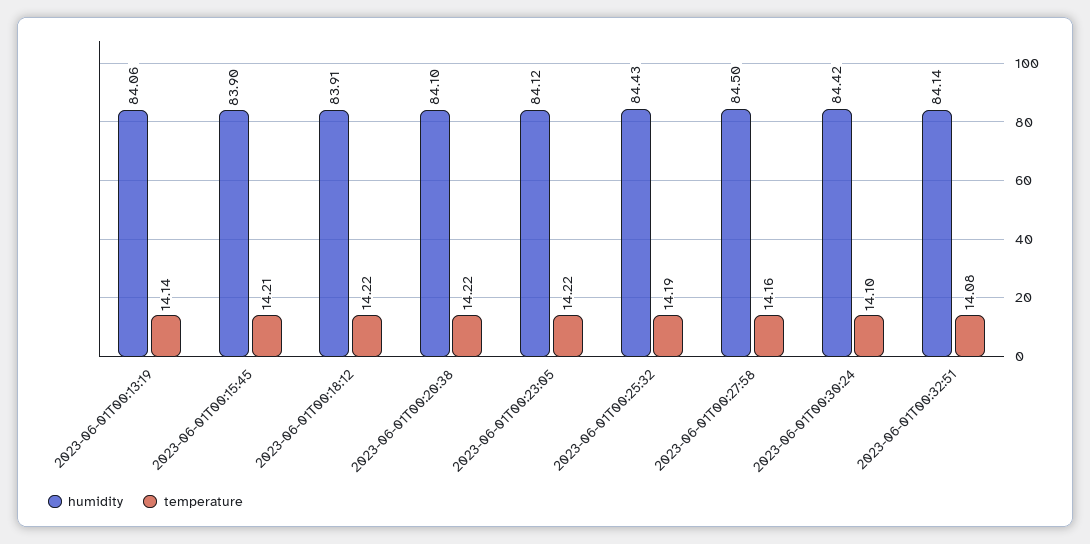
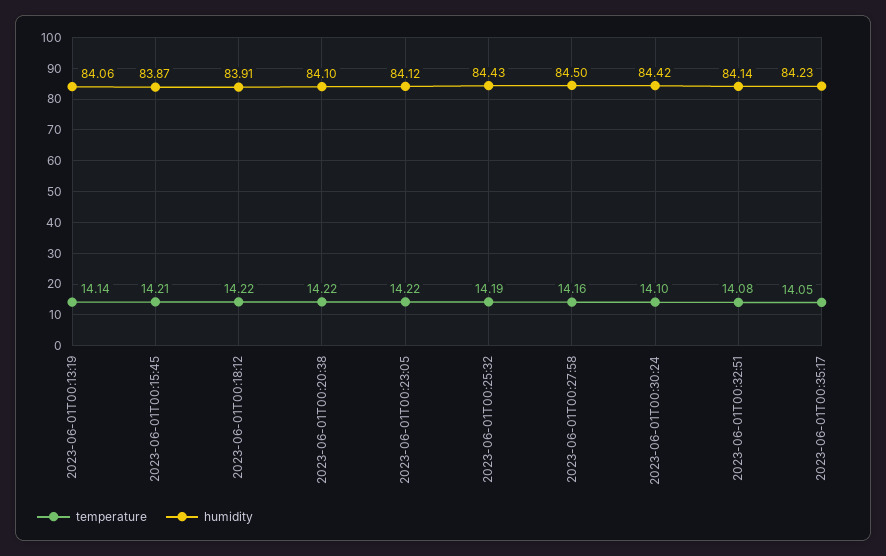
humidity, 2023-06-01T00:15:45: 83.9 -> 83.87
temperature, 2023-06-01T00:35:17: none -> 14.05
humidity, 2023-06-01T00:35:17: none -> 84.23

